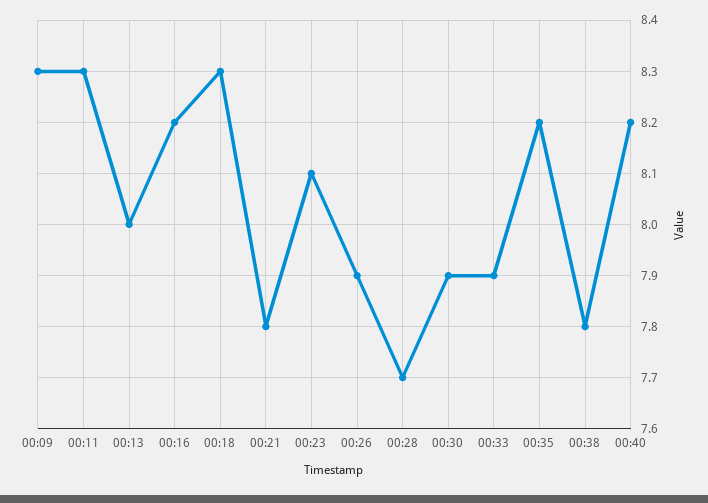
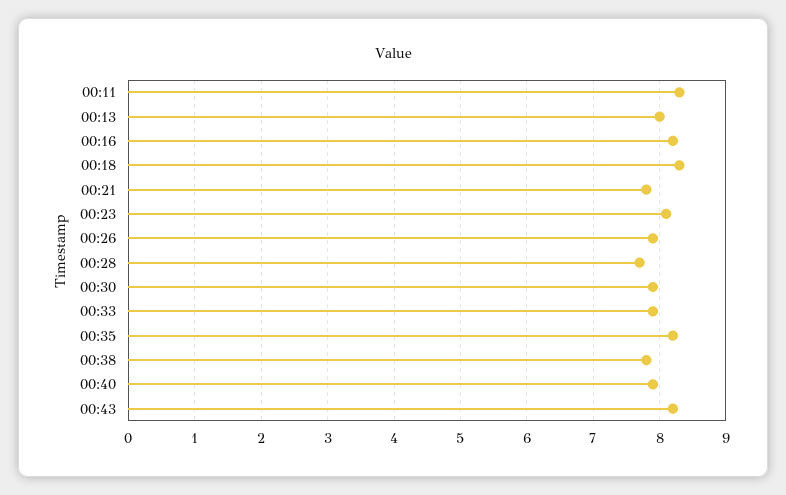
00:09: 8.3 -> none
00:40: 8.2 -> 7.9
00:43: none -> 8.2

